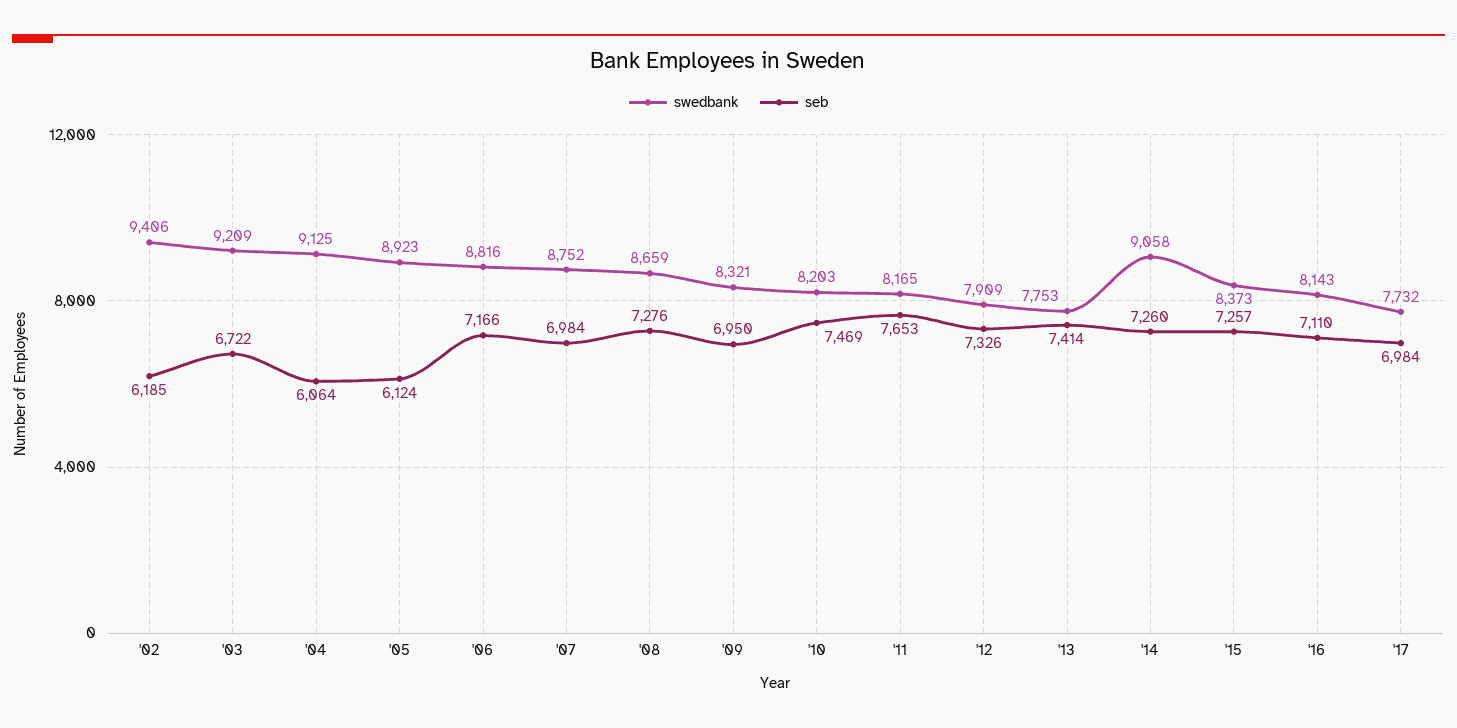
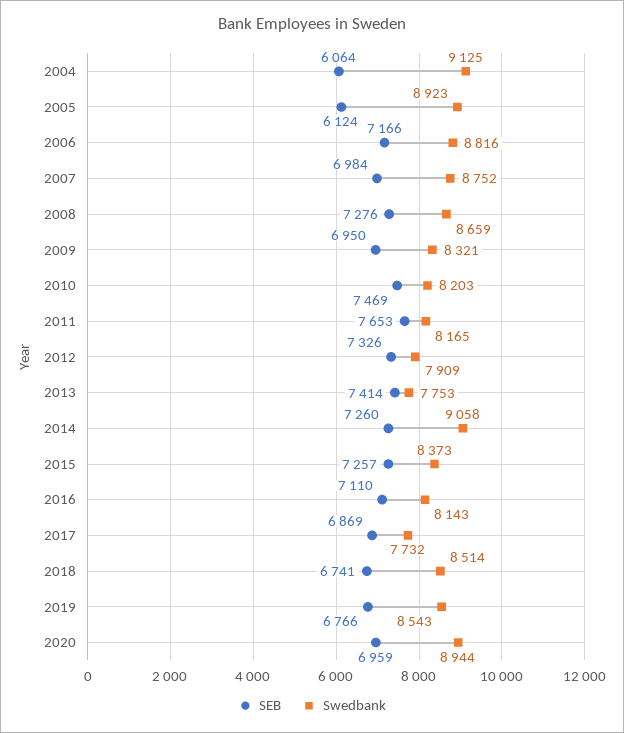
swedbank, '02: 9406 -> none
seb, '02: 6185 -> none
swedbank, '03: 9209 -> none
seb, '03: 6722 -> none
seb, '17: 6984 -> 6869
seb, 2018: none -> 6741
swedbank, 2018: none -> 8514
seb, 2019: none -> 6766
swedbank, 2019: none -> 8543
seb, 2020: none -> 6959
swedbank, 2020: none -> 8944

